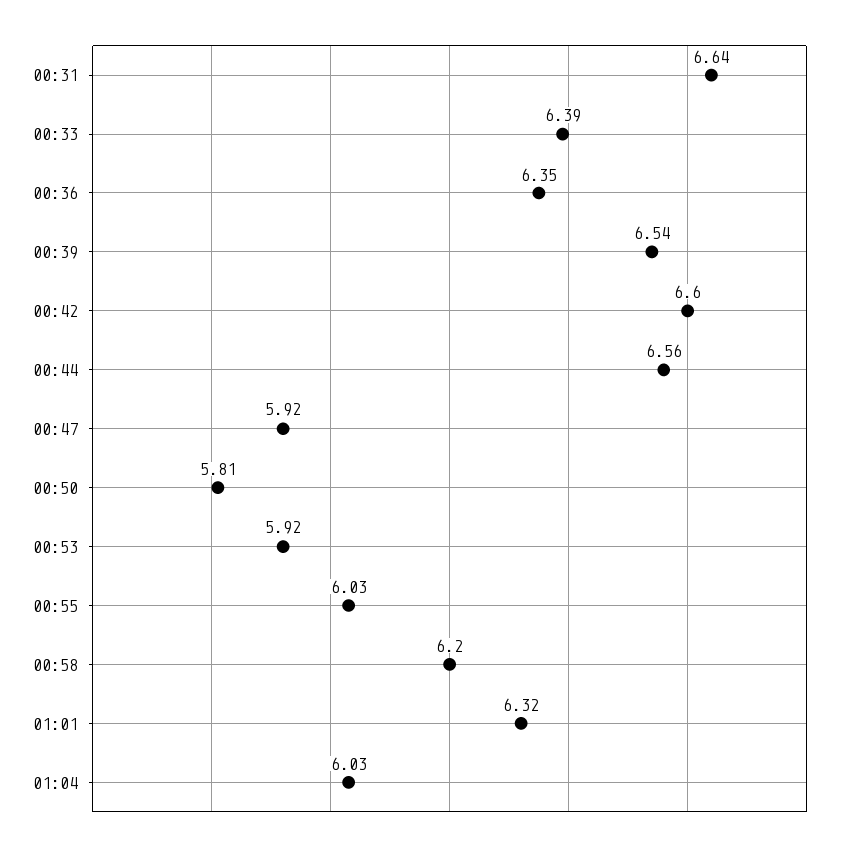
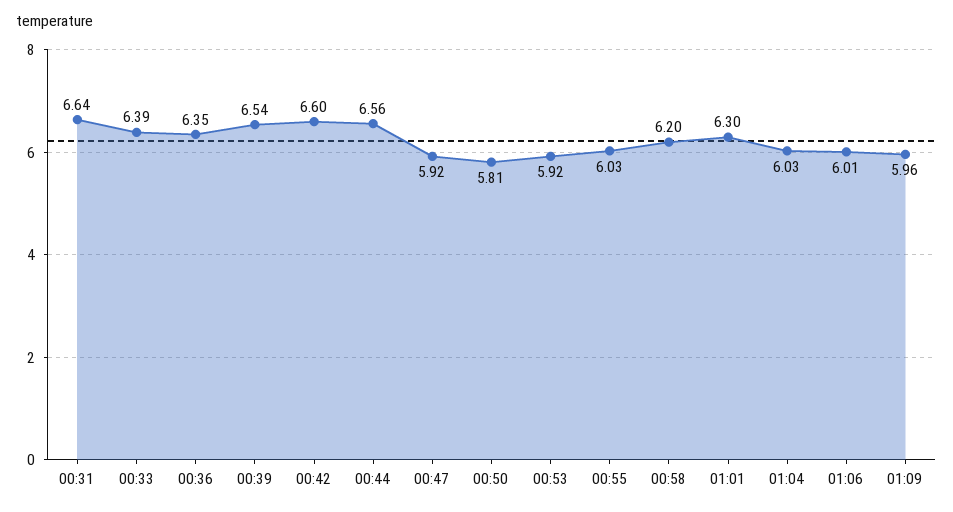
01:01: 6.32 -> 6.3
01:06: none -> 6.01
01:09: none -> 5.96

